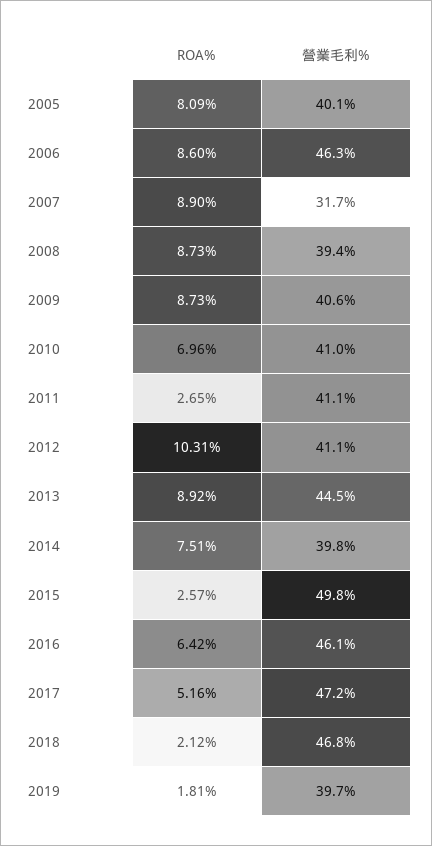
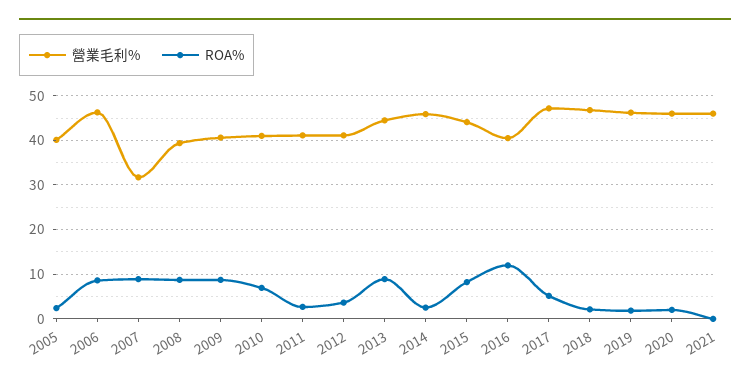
ROA%, 2005: 8.09 -> 2
ROA%, 2012: 10.31 -> 4
ROA%, 2014: 7.51 -> 2
營業毛利%, 2014: 39.8 -> 46
ROA%, 2015: 2.57 -> 8
營業毛利%, 2015: 49.8 -> 44
ROA%, 2016: 6.42 -> 12
營業毛利%, 2016: 46.1 -> 40
營業毛利%, 2019: 39.7 -> 46
營業毛利%, 2020: none -> 46
ROA%, 2020: none -> 2
營業毛利%, 2021: none -> 46
ROA%, 2021: none -> 0

